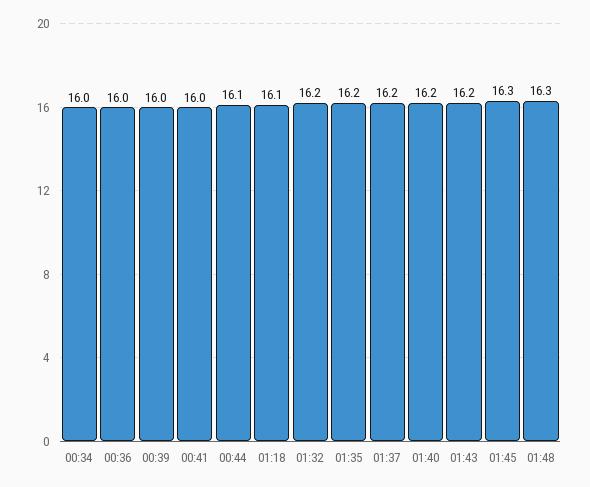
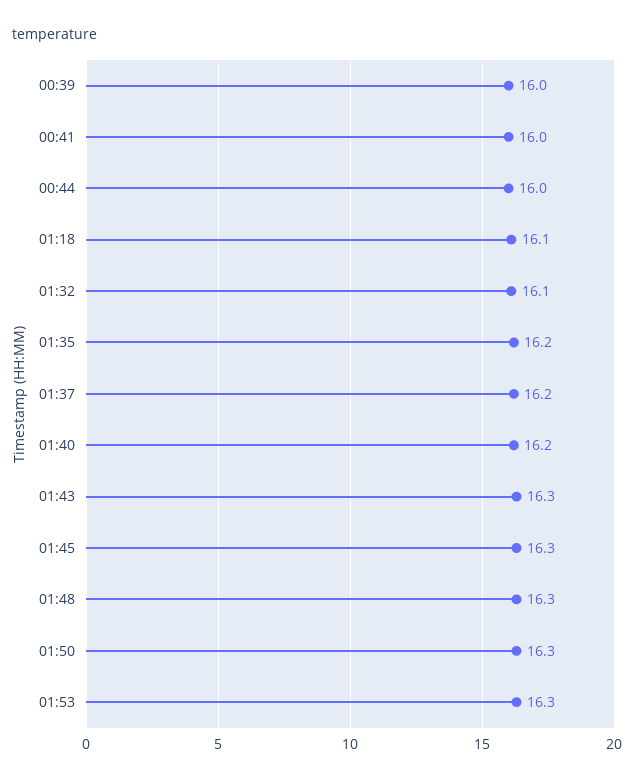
00:34: 16 -> none
00:36: 16 -> none
00:44: 16.1 -> 16
01:32: 16.2 -> 16.1
01:43: 16.2 -> 16.3
01:50: none -> 16.3
01:53: none -> 16.3

